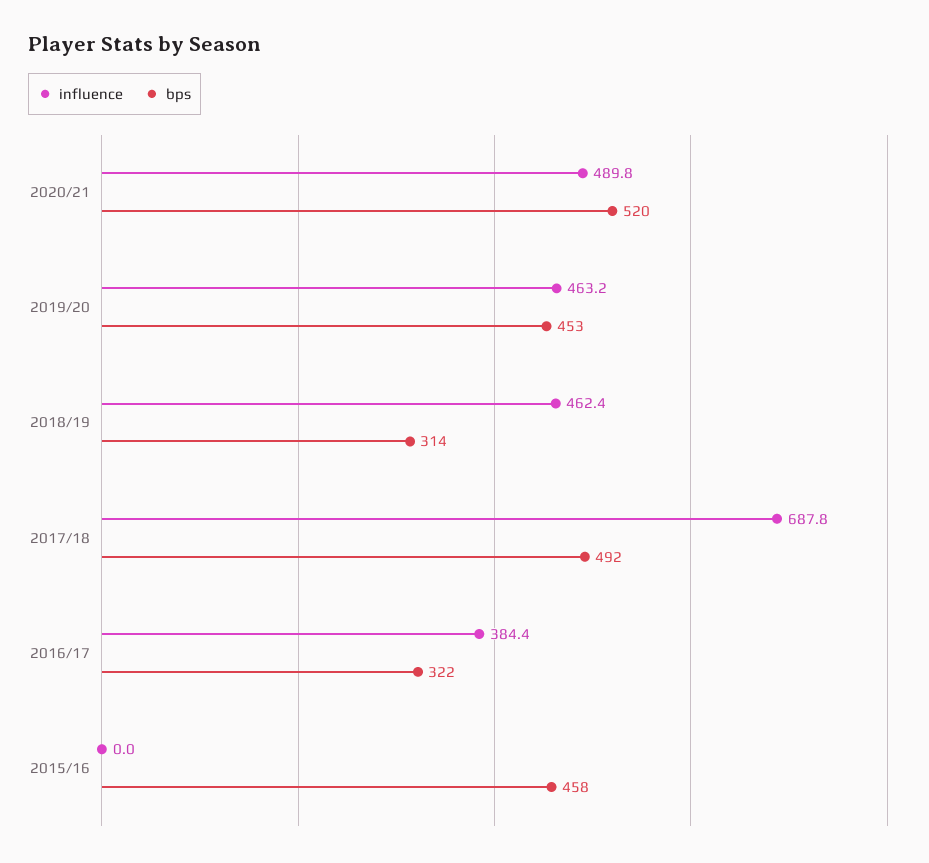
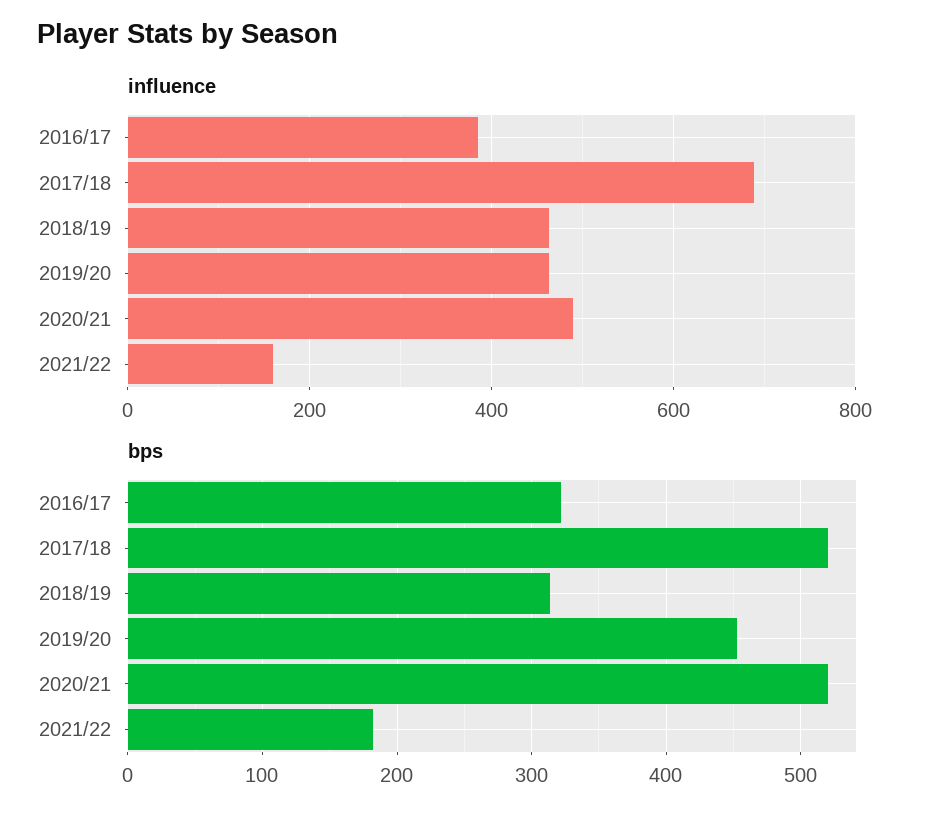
bps, 2017/18: 492 -> 520
influence, 2015/16: 0 -> none
bps, 2015/16: 458 -> none
influence, 2021/22: none -> 160
bps, 2021/22: none -> 180

